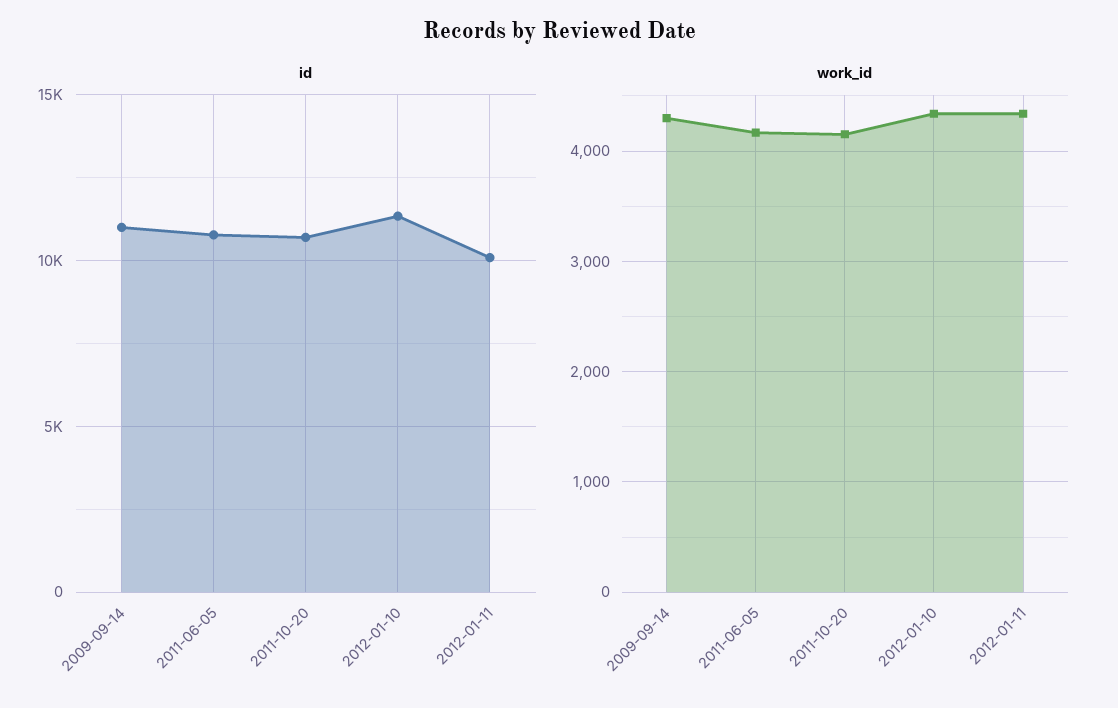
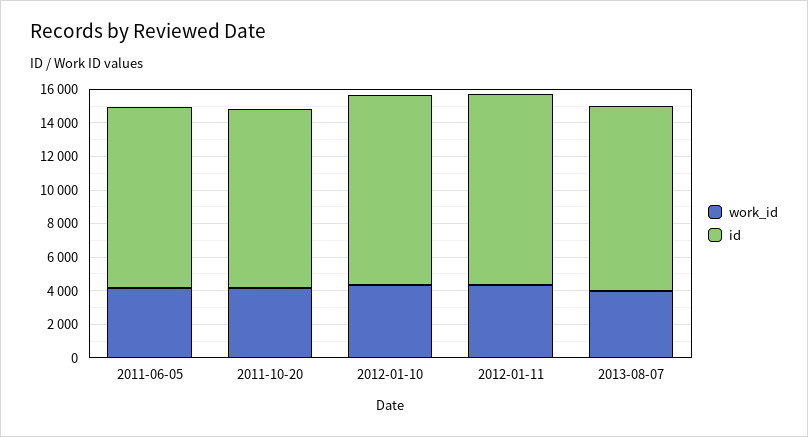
id, 2009-09-14: 11000 -> none
id, 2012-01-11: 10000 -> 11500
work_id, 2009-09-14: 4300 -> none
work_id, 2013-08-07: none -> 4000
id, 2013-08-07: none -> 11000

